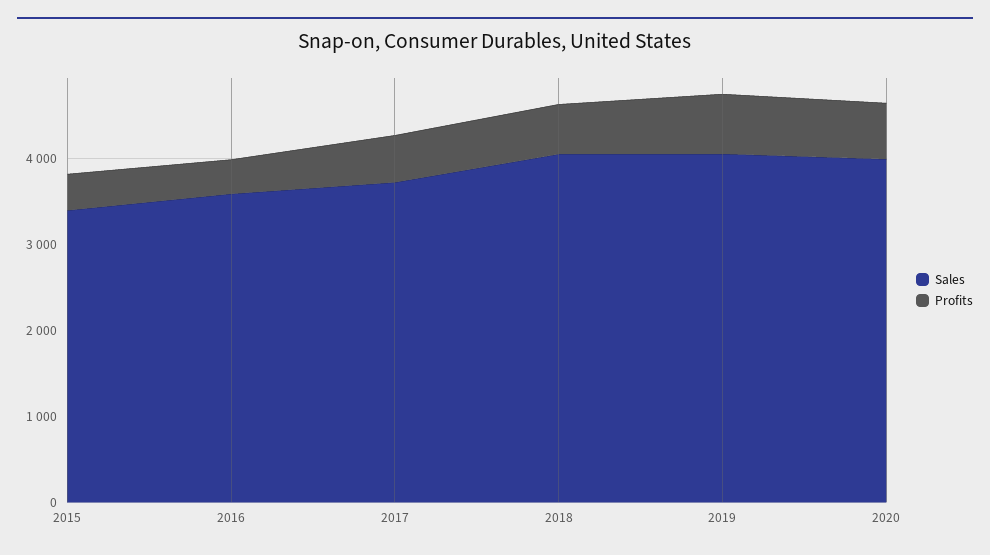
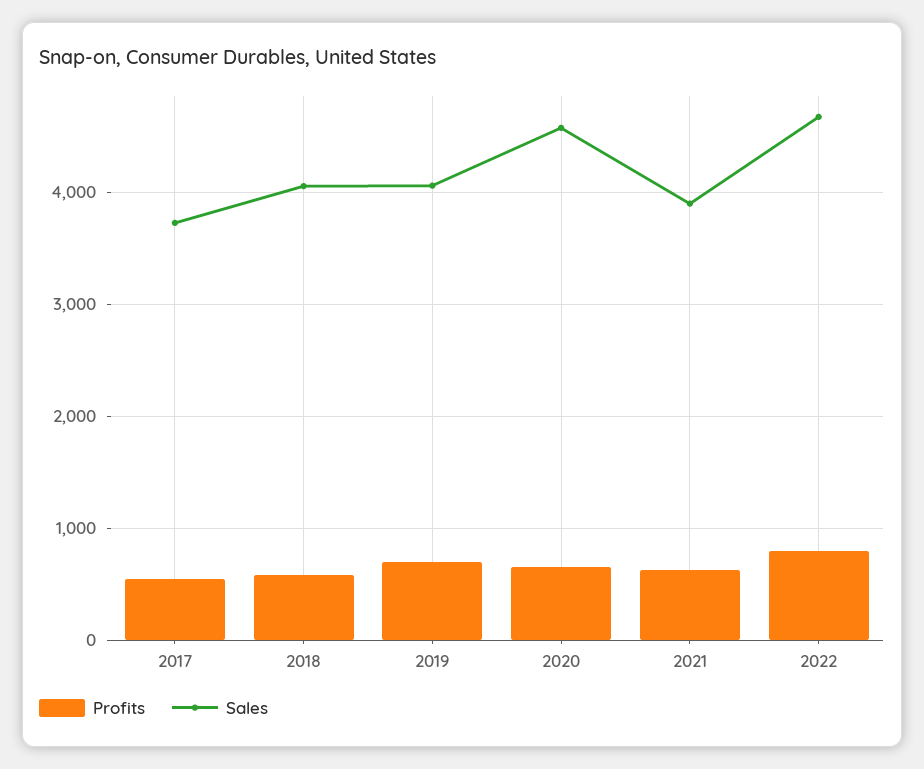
Sales, 2015: 3400 -> none
Profits, 2015: 400 -> none
Sales, 2016: 3600 -> none
Profits, 2016: 400 -> none
Sales, 2020: 4000 -> 4600
Profits, 2021: none -> 600
Sales, 2021: none -> 3900
Profits, 2022: none -> 800
Sales, 2022: none -> 4700

